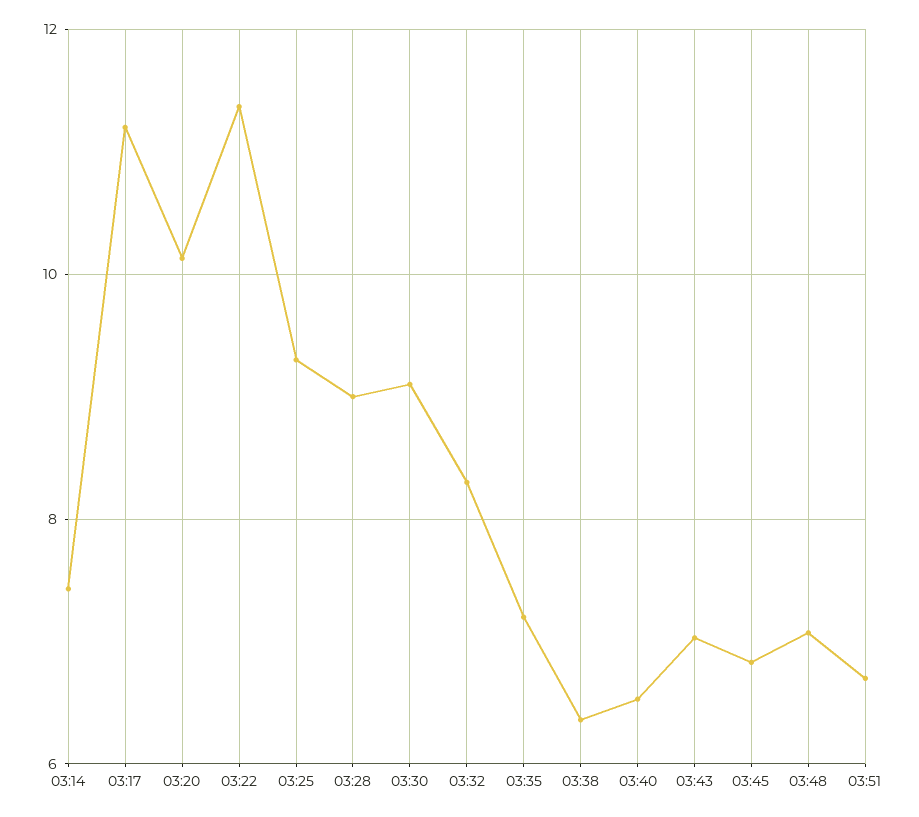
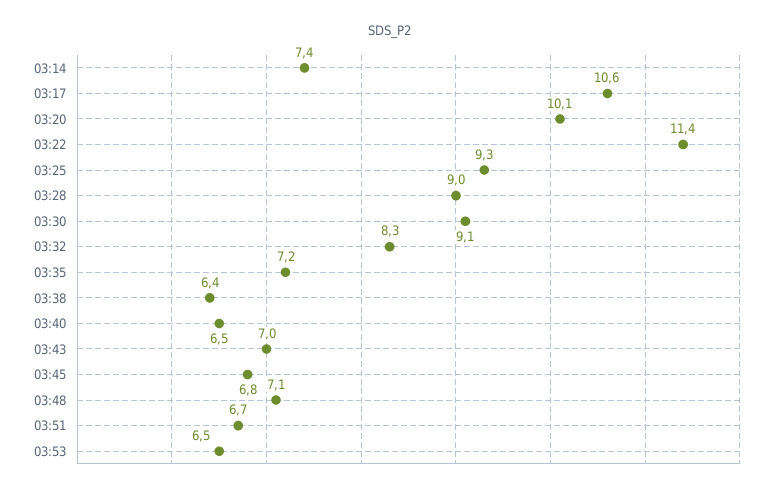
03:17: 11.2 -> 10.6
03:53: none -> 6.5

